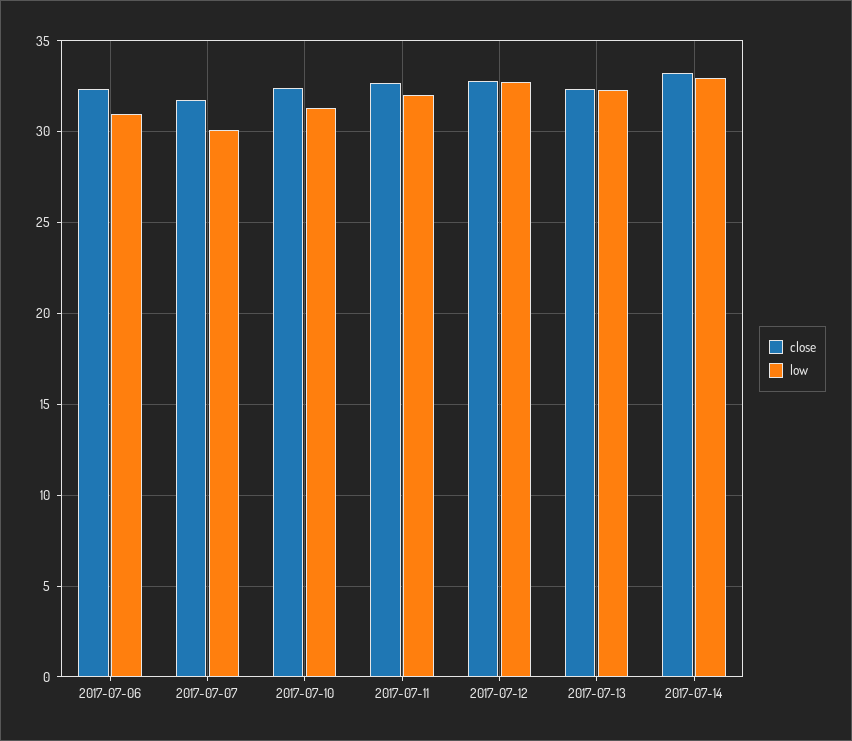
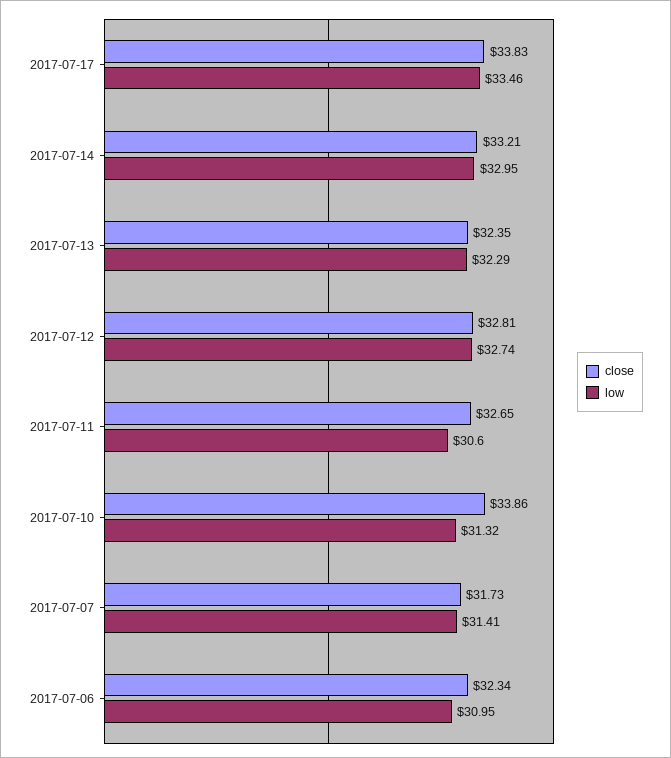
low, 2017-07-07: 30 -> 31.41
close, 2017-07-10: 32.5 -> 33.86
low, 2017-07-11: 32 -> 30.6
close, 2017-07-17: none -> 33.83
low, 2017-07-17: none -> 33.46

